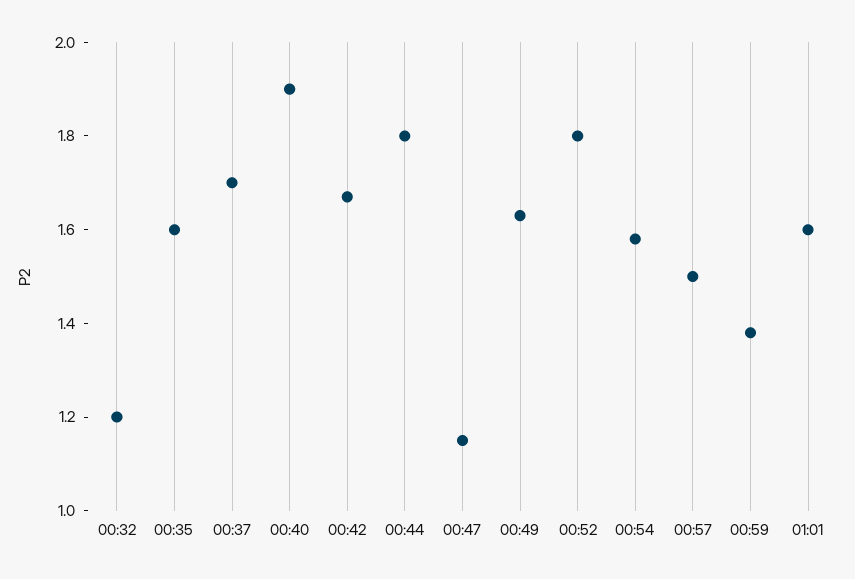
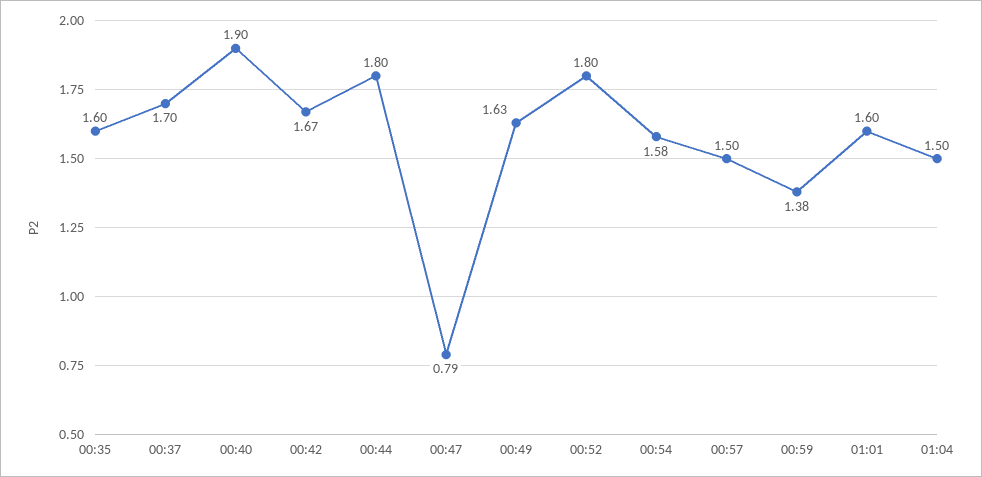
00:32: 1.2 -> none
00:47: 1.15 -> 0.79
01:04: none -> 1.5

